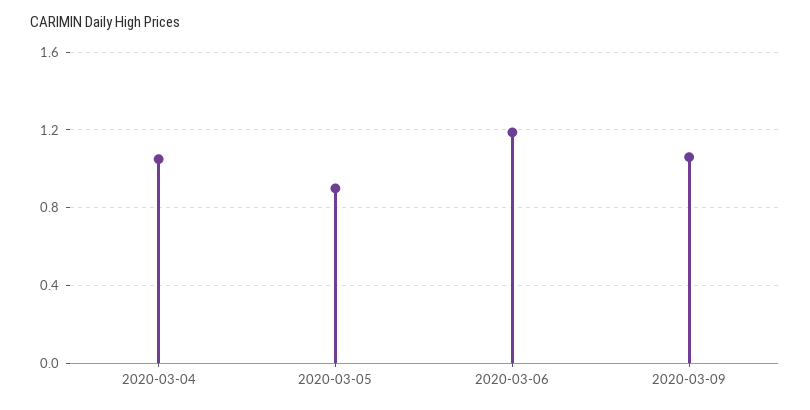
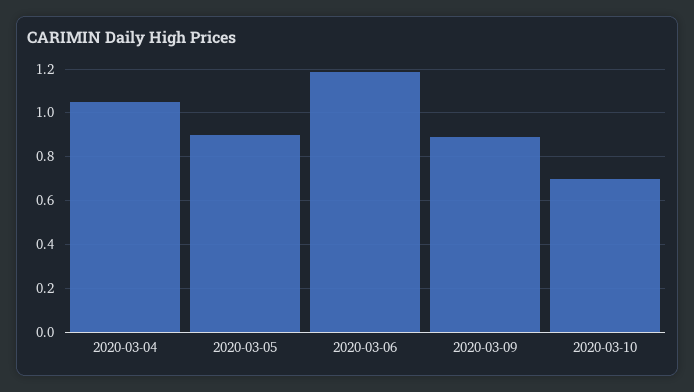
2020-03-09: 1.05 -> 0.9
2020-03-10: none -> 0.7

